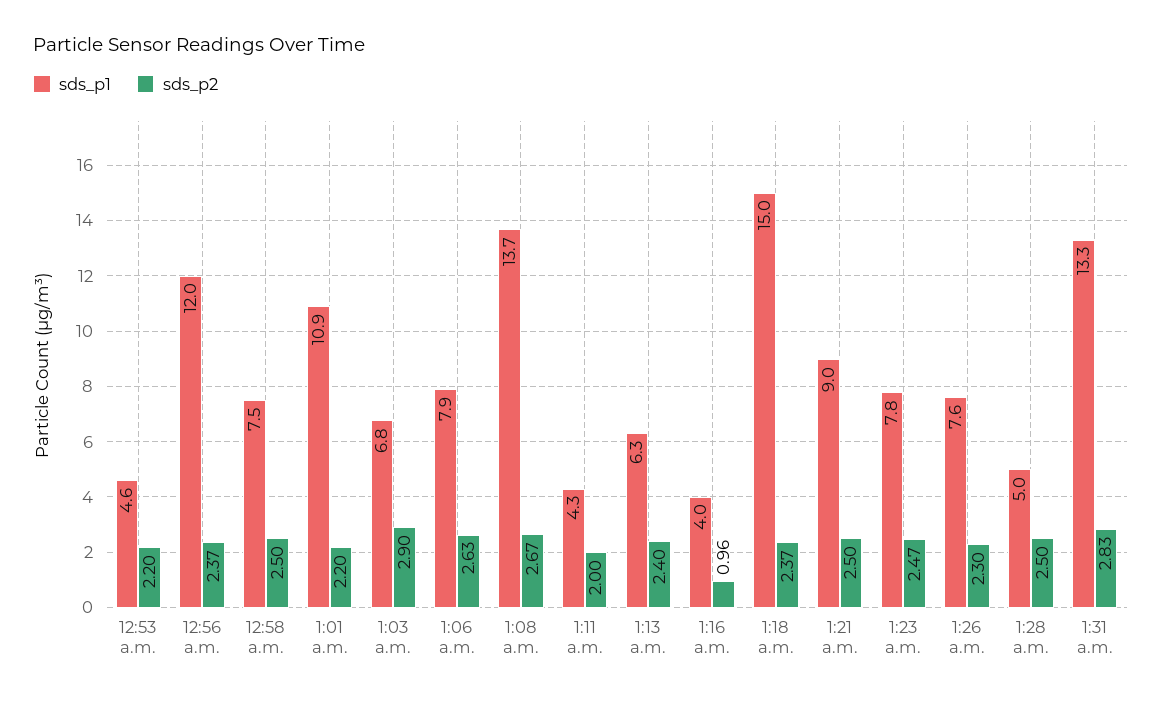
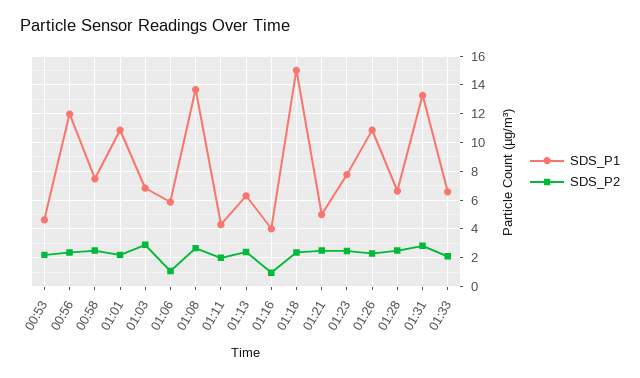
sds_p1, 1:06 a.m.: 7.9 -> 6
sds_p2, 1:06 a.m.: 2.63 -> 1
sds_p1, 1:21 a.m.: 9 -> 5
sds_p1, 1:26 a.m.: 7.6 -> 11
sds_p1, 1:28 a.m.: 5 -> 6.5
sds_p1, 01:33: none -> 6.5
sds_p2, 01:33: none -> 2

